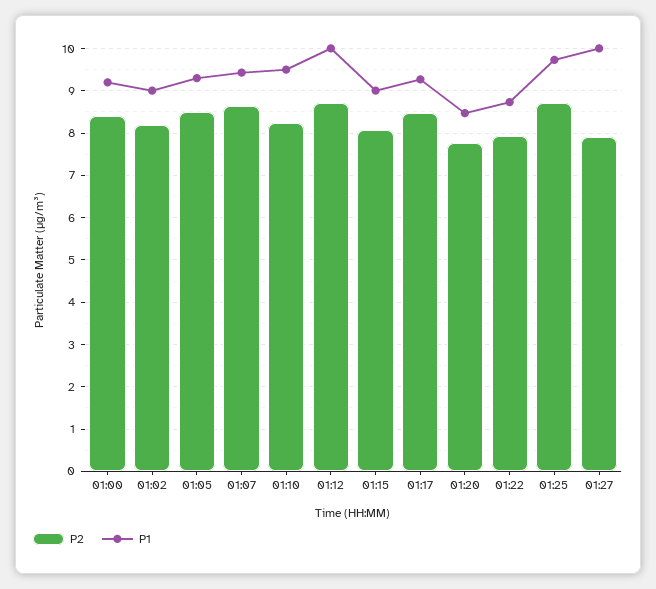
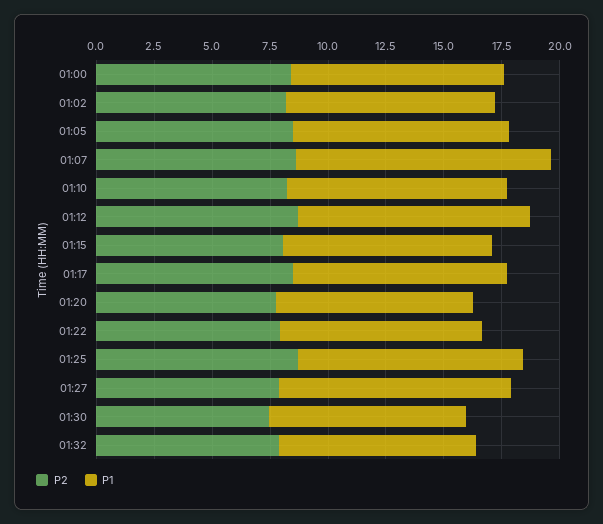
P1, 01:07: 9.4 -> 11
P2, 01:30: none -> 7.5
P1, 01:30: none -> 8.5
P2, 01:32: none -> 8
P1, 01:32: none -> 8.5

